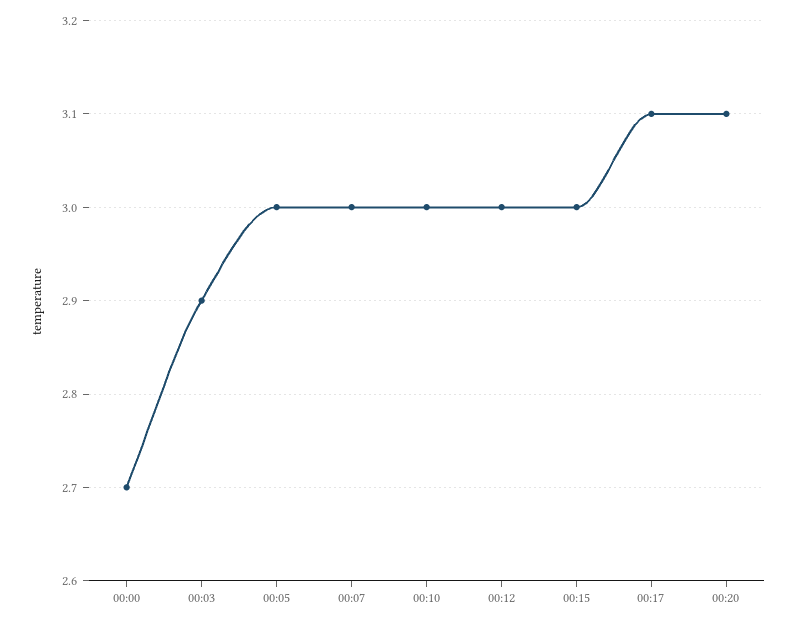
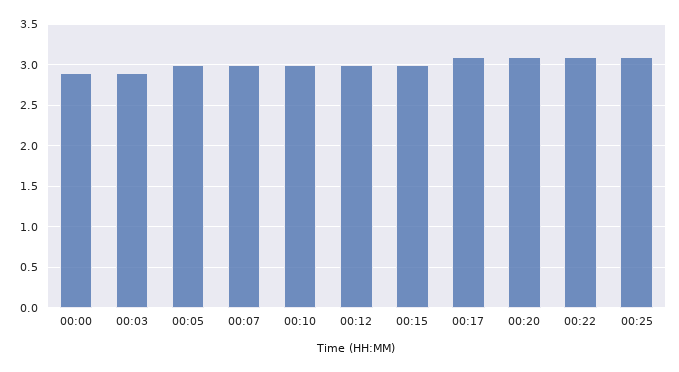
00:00: 2.7 -> 2.9
00:22: none -> 3.1
00:25: none -> 3.1

